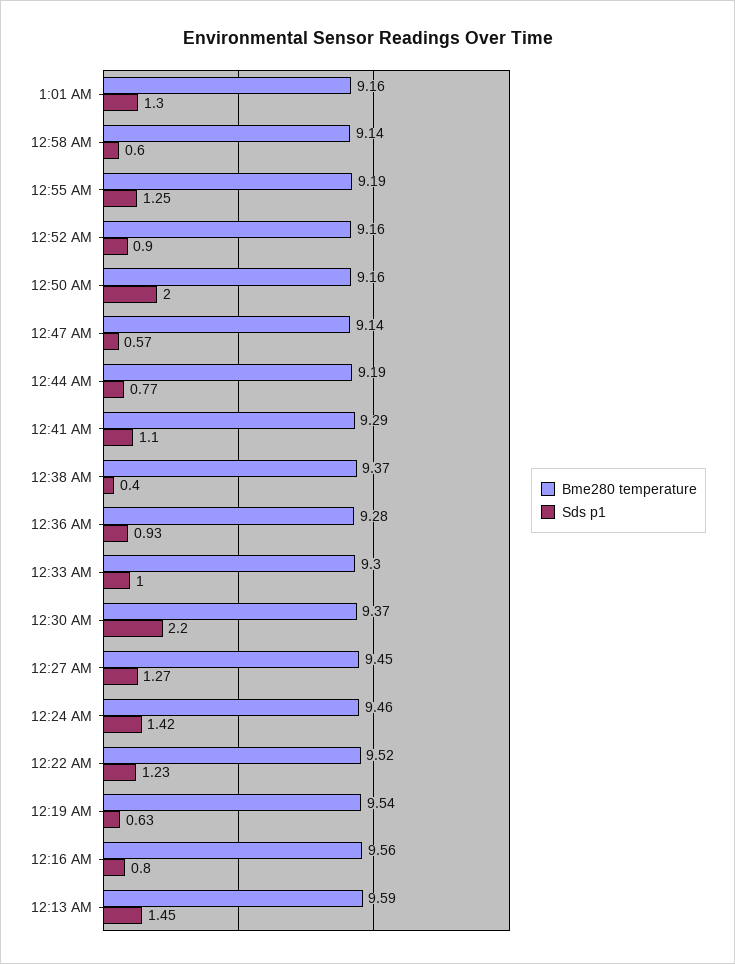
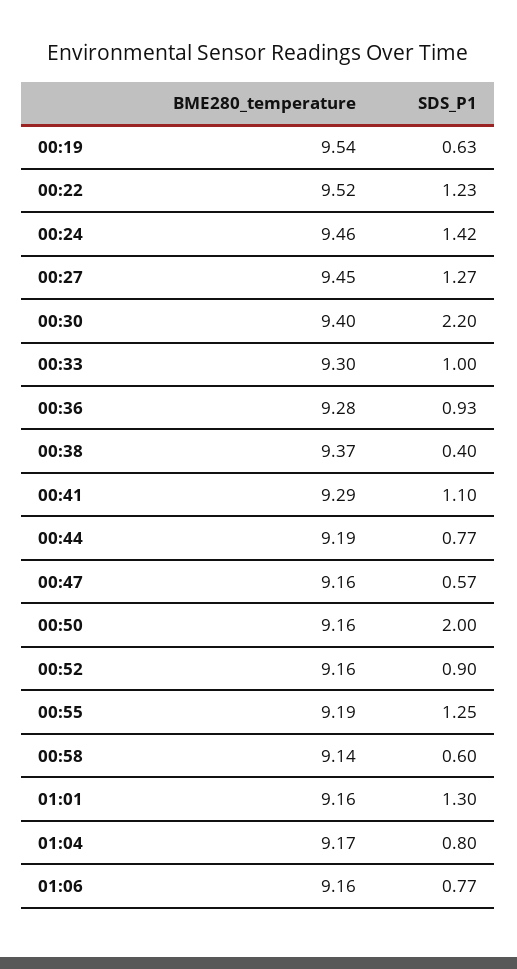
Bme280 temperature, 12:47 AM: 9.14 -> 9.16
Bme280 temperature, 12:30 AM: 9.37 -> 9.4
Bme280 temperature, 12:16 AM: 9.56 -> none
Sds p1, 12:16 AM: 0.8 -> none
Bme280 temperature, 12:13 AM: 9.59 -> none
Sds p1, 12:13 AM: 1.45 -> none
Bme280 temperature, 01:04: none -> 9.17
Sds p1, 01:04: none -> 0.8
Bme280 temperature, 01:06: none -> 9.16
Sds p1, 01:06: none -> 0.77

